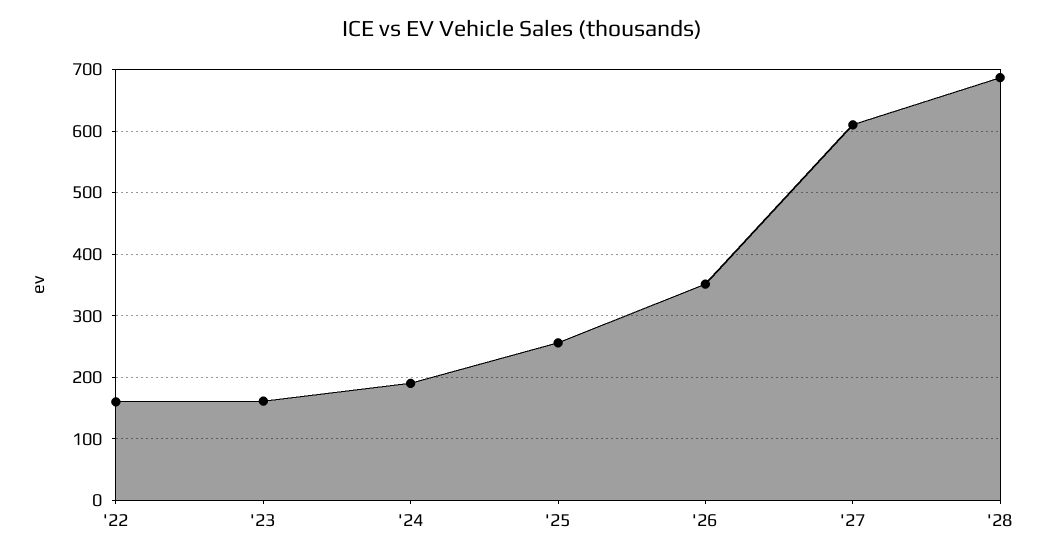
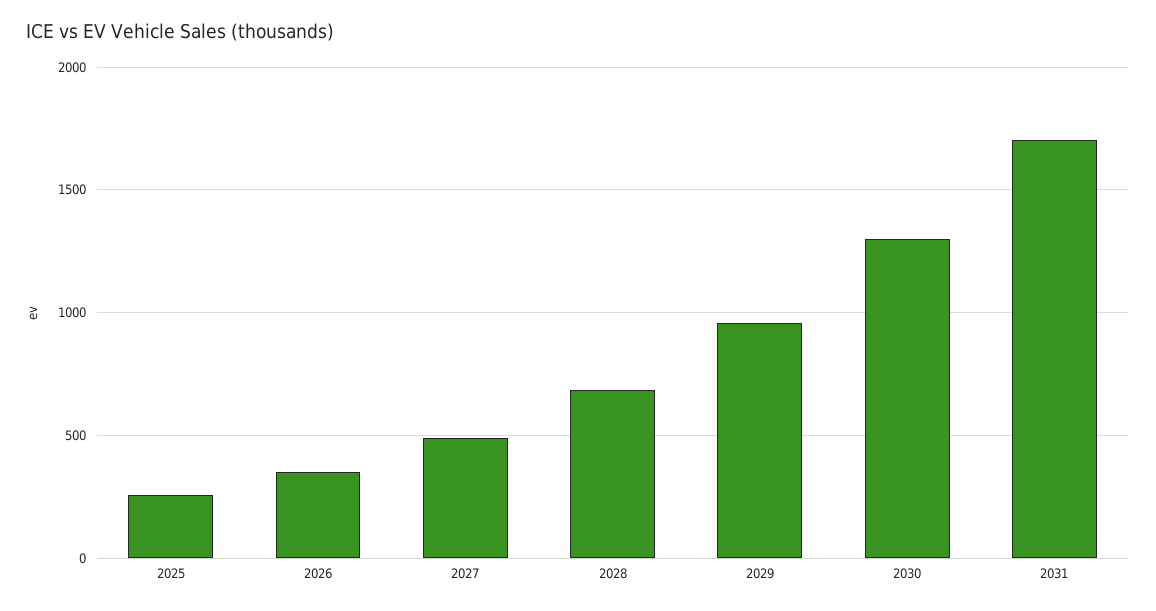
'22: 160 -> none
'23: 160 -> none
'24: 190 -> none
'27: 610 -> 500
2029: none -> 950
2030: none -> 1300
2031: none -> 1700

